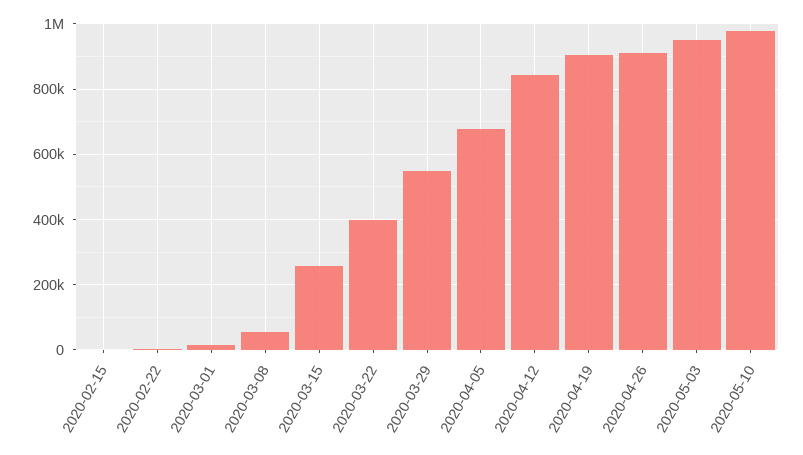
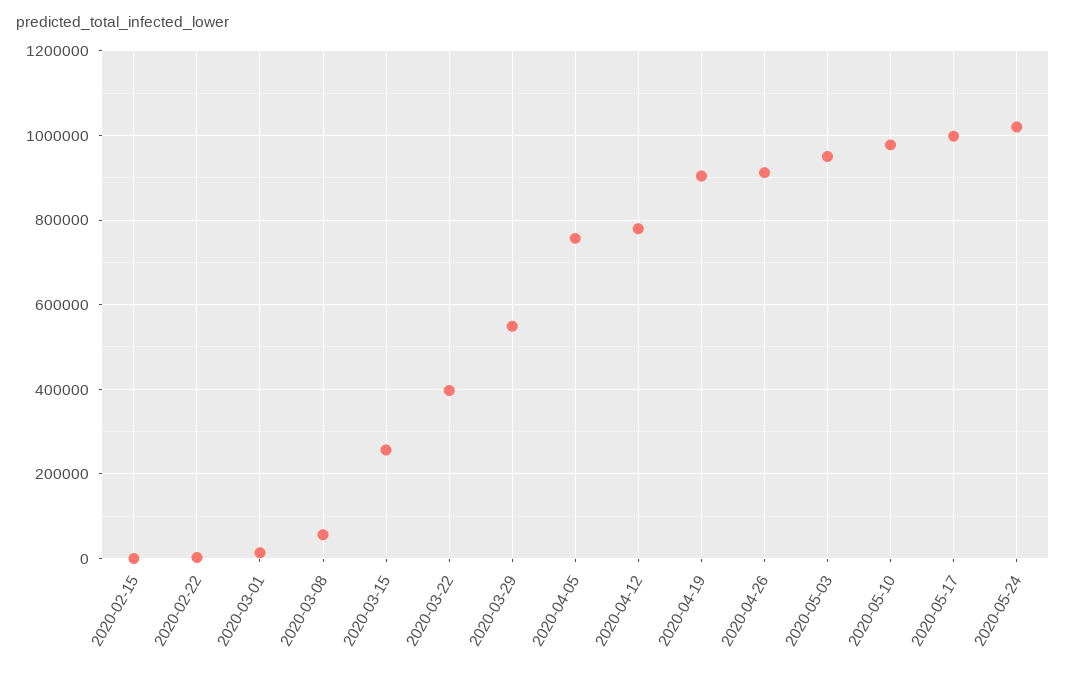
2020-04-05: 680000 -> 760000
2020-04-12: 840000 -> 780000
2020-05-17: none -> 1000000
2020-05-24: none -> 1020000

